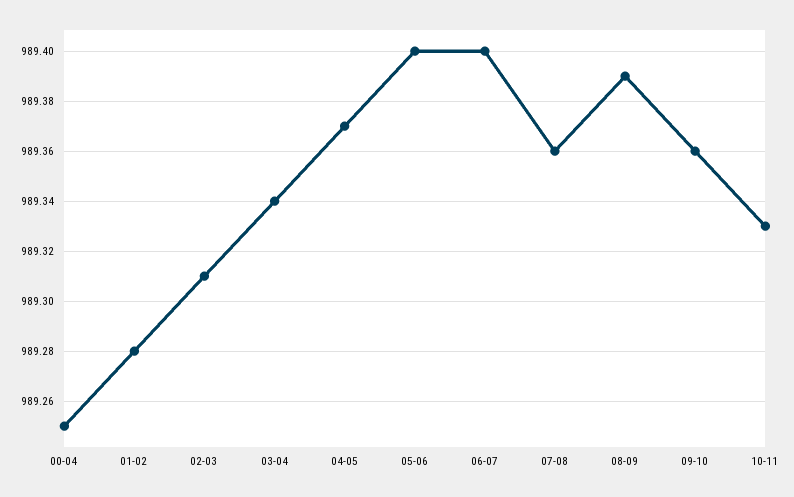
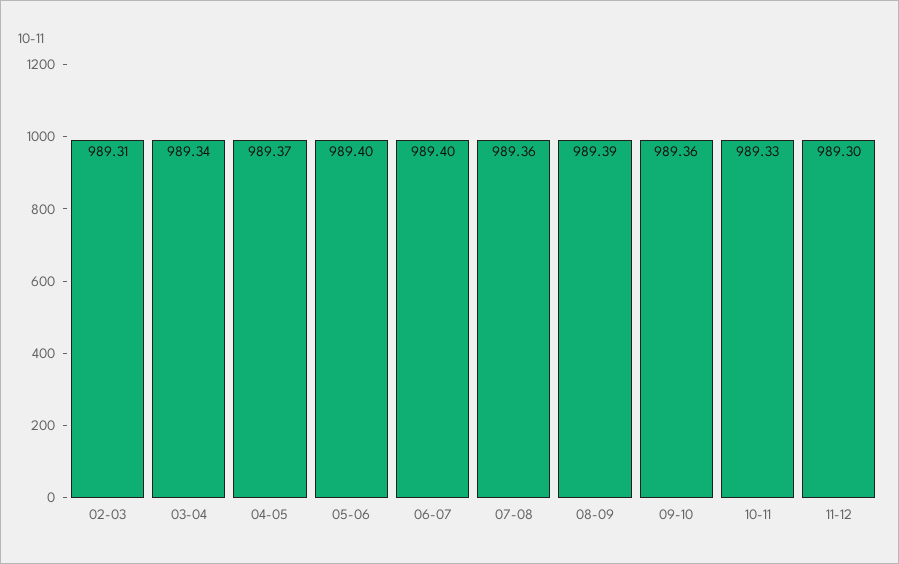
00-04: 989.25 -> none
01-02: 989.28 -> none
11-12: none -> 989.3

